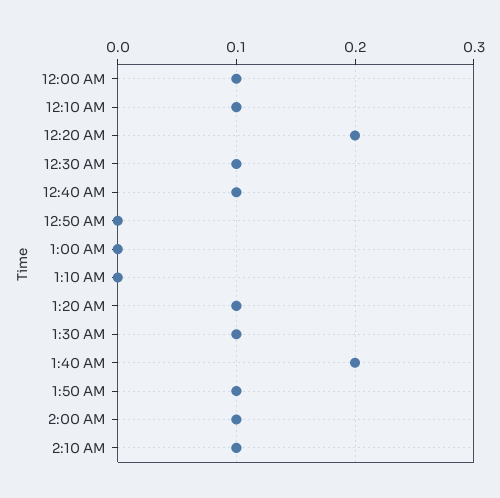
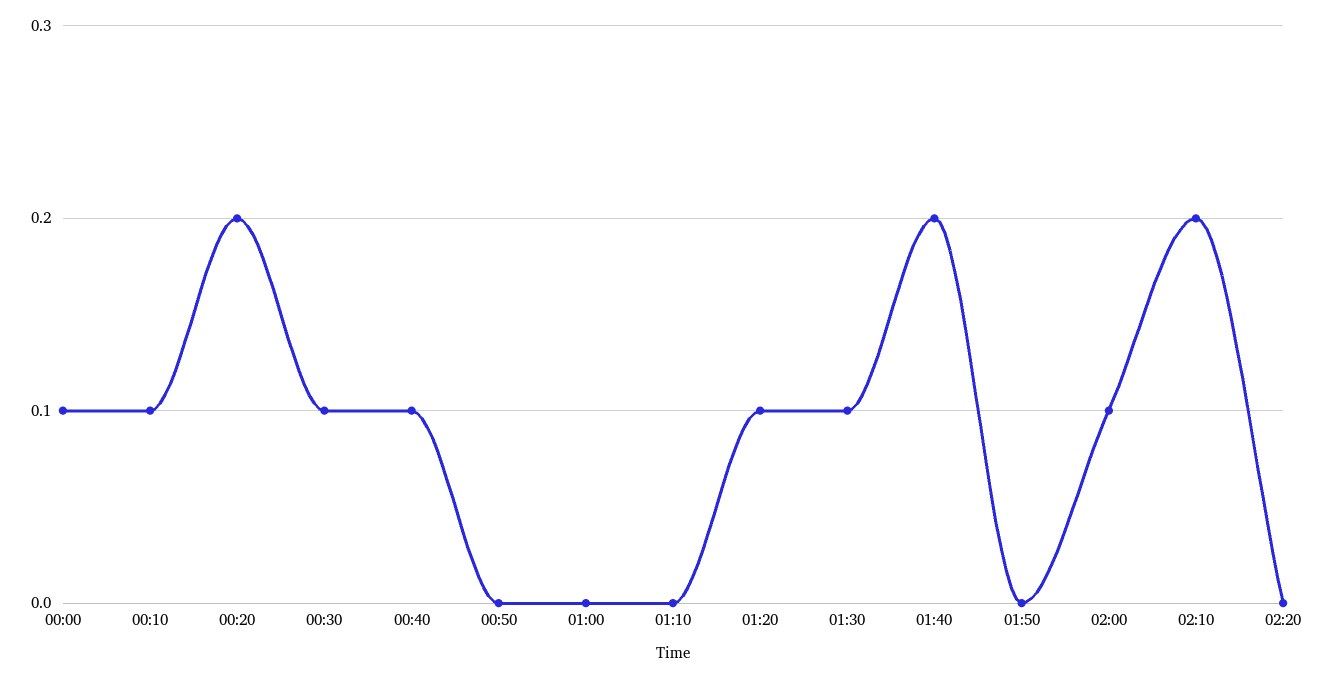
1:50 AM: 0.1 -> 0
2:10 AM: 0.1 -> 0.2
02:20: none -> 0

